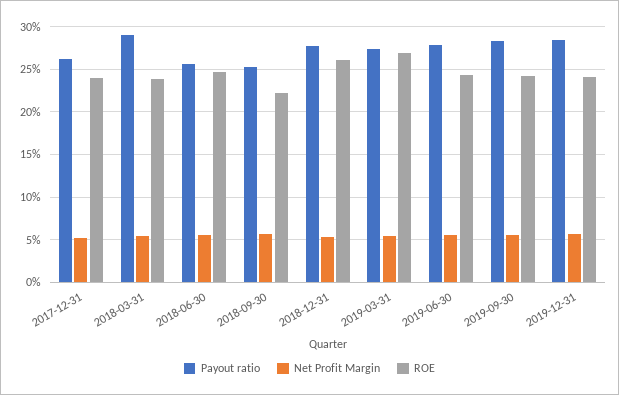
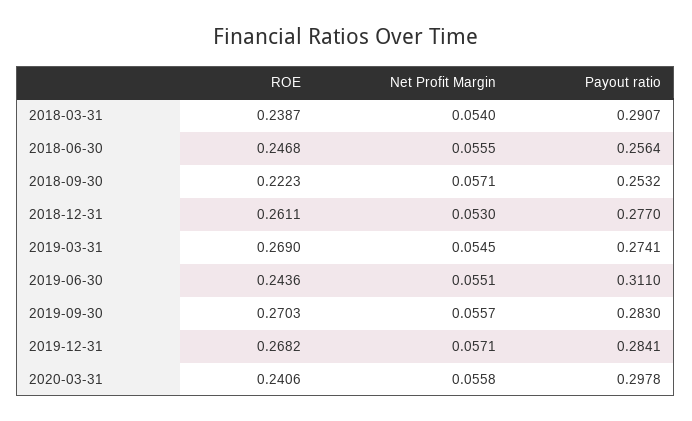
Payout ratio, 2017-12-31: 0.26 -> none
Net Profit Margin, 2017-12-31: 0.05 -> none
ROE, 2017-12-31: 0.24 -> none
Payout ratio, 2019-06-30: 0.28 -> 0.311
ROE, 2019-09-30: 0.24 -> 0.2703
ROE, 2019-12-31: 0.24 -> 0.2682
ROE, 2020-03-31: none -> 0.2406
Net Profit Margin, 2020-03-31: none -> 0.0558
Payout ratio, 2020-03-31: none -> 0.2978

